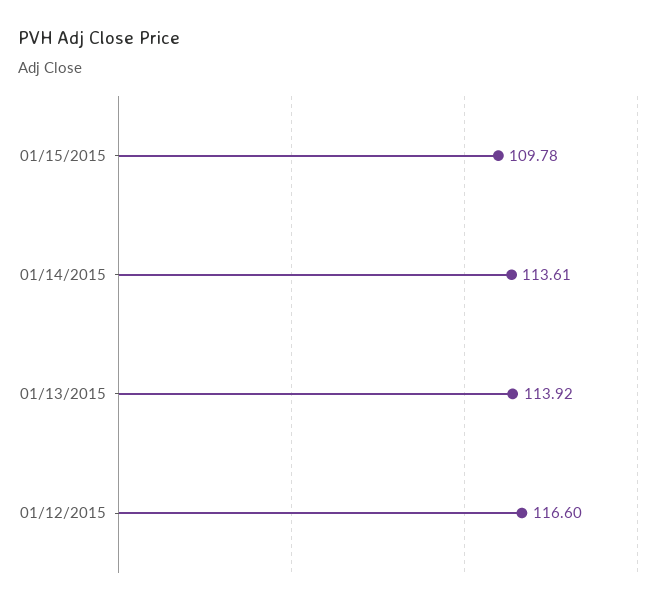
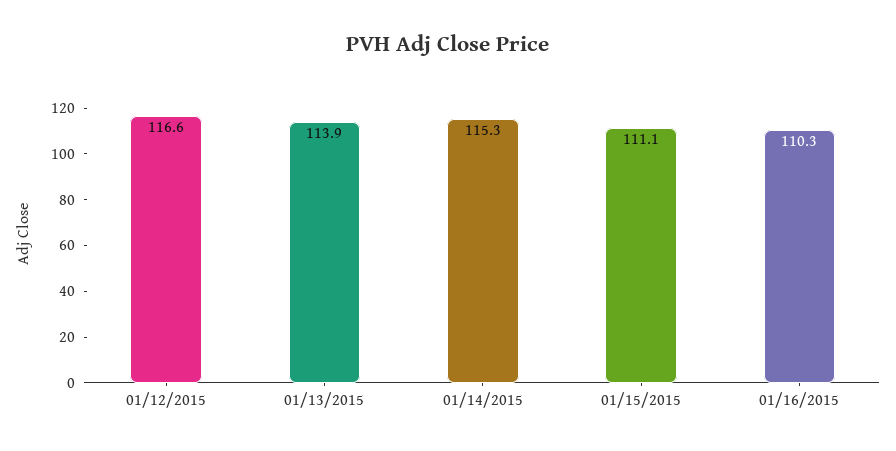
01/15/2015: 109.78 -> 111.1
01/14/2015: 113.61 -> 115.3
01/16/2015: none -> 110.3

